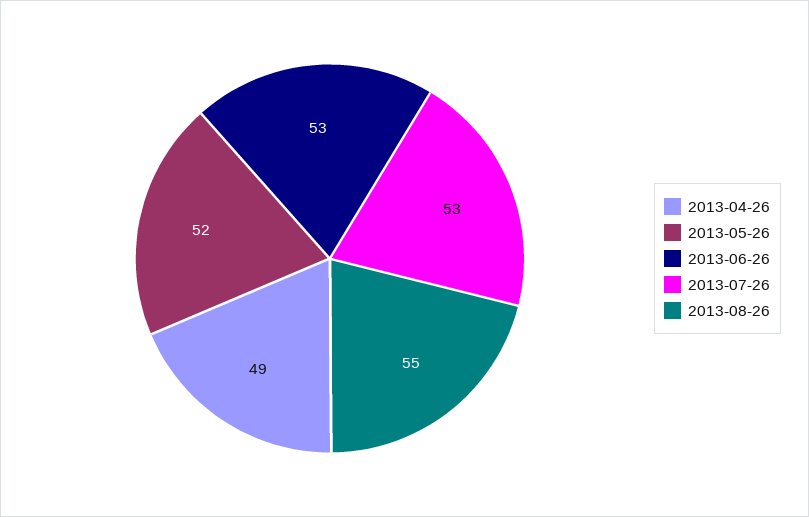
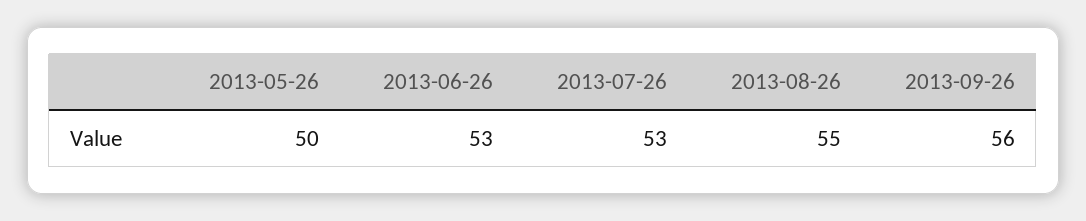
2013-04-26: 49 -> none
2013-05-26: 52 -> 50
2013-09-26: none -> 56

